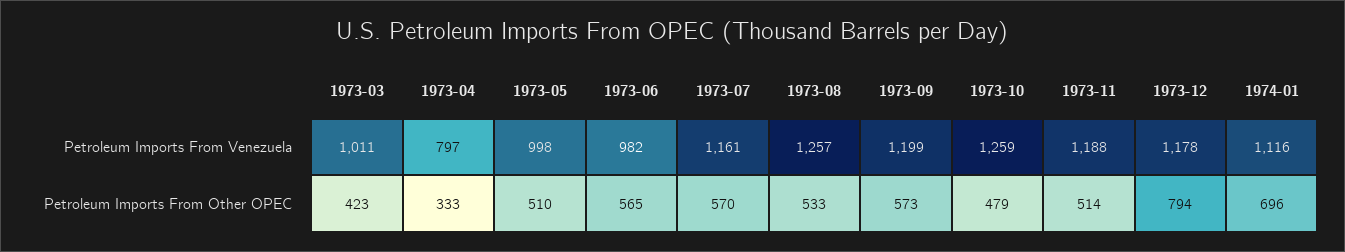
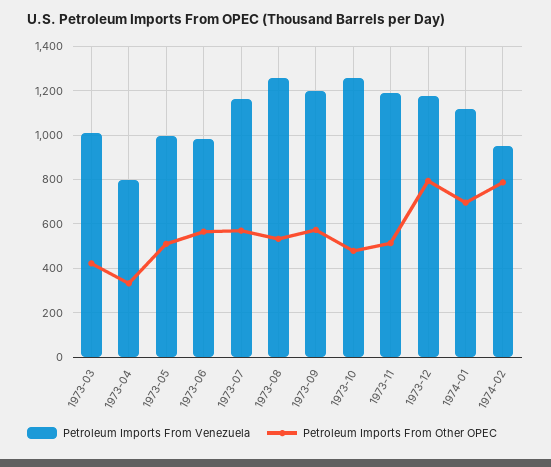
Petroleum Imports From Venezuela, 1974-02: none -> 950
Petroleum Imports From Other OPEC, 1974-02: none -> 800

